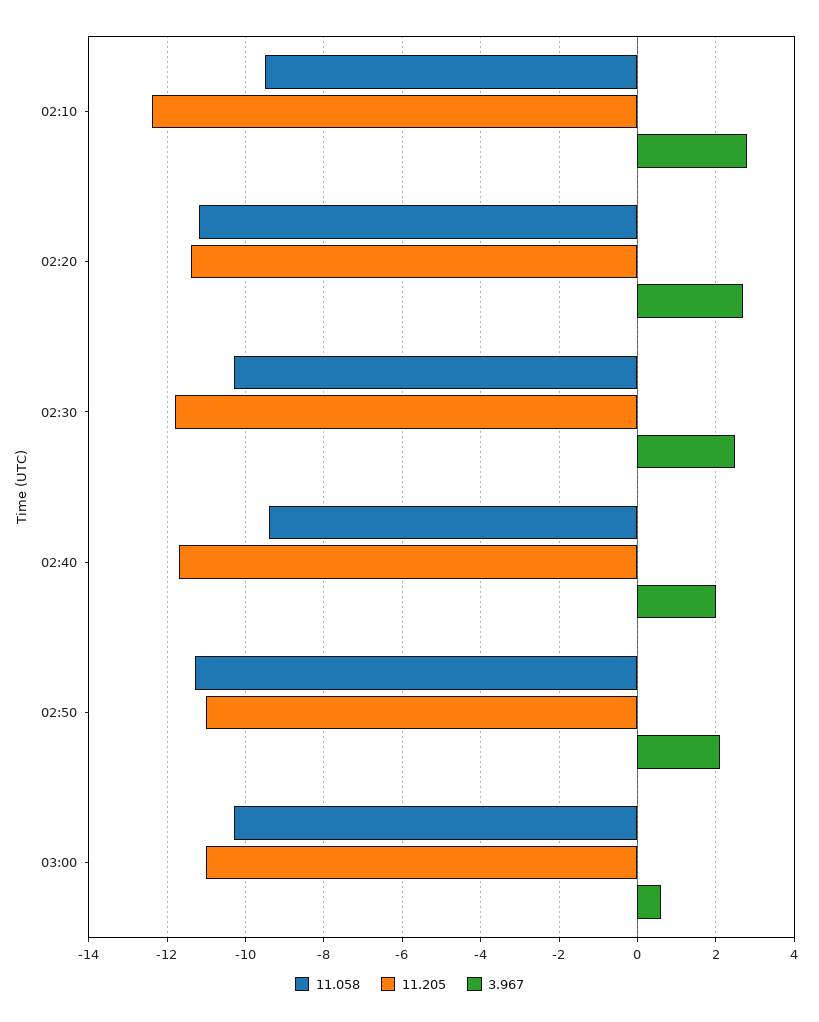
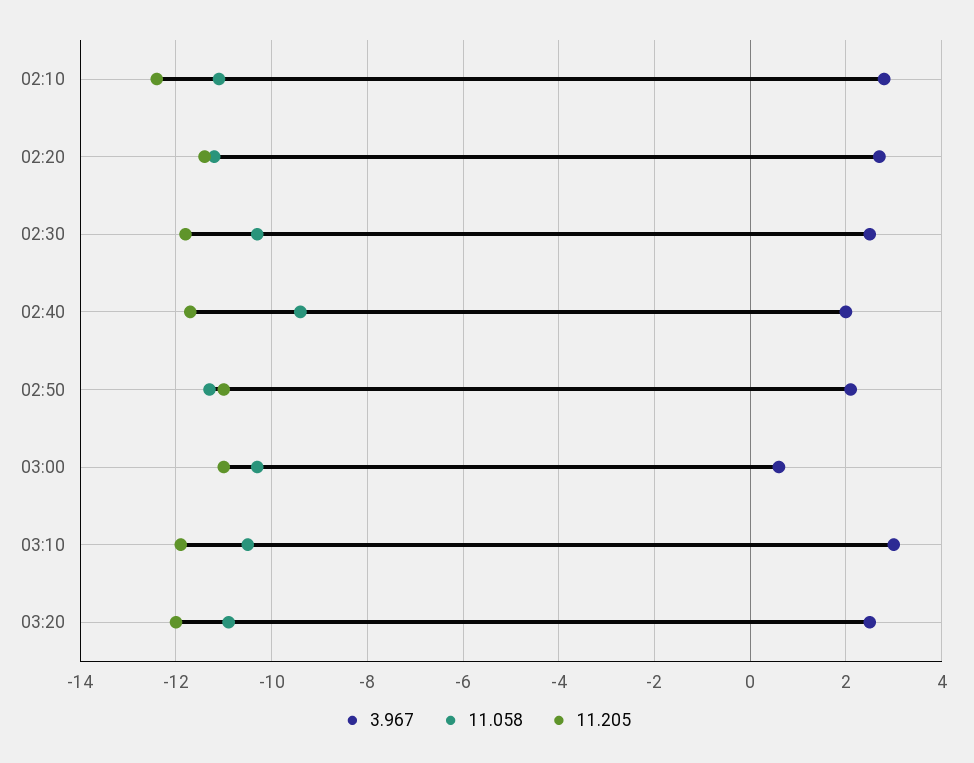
11.058, 02:10: -9.5 -> -11
3.967, 03:10: none -> 3
11.058, 03:10: none -> -10.5
11.205, 03:10: none -> -12
3.967, 03:20: none -> 2.5
11.058, 03:20: none -> -11
11.205, 03:20: none -> -12

